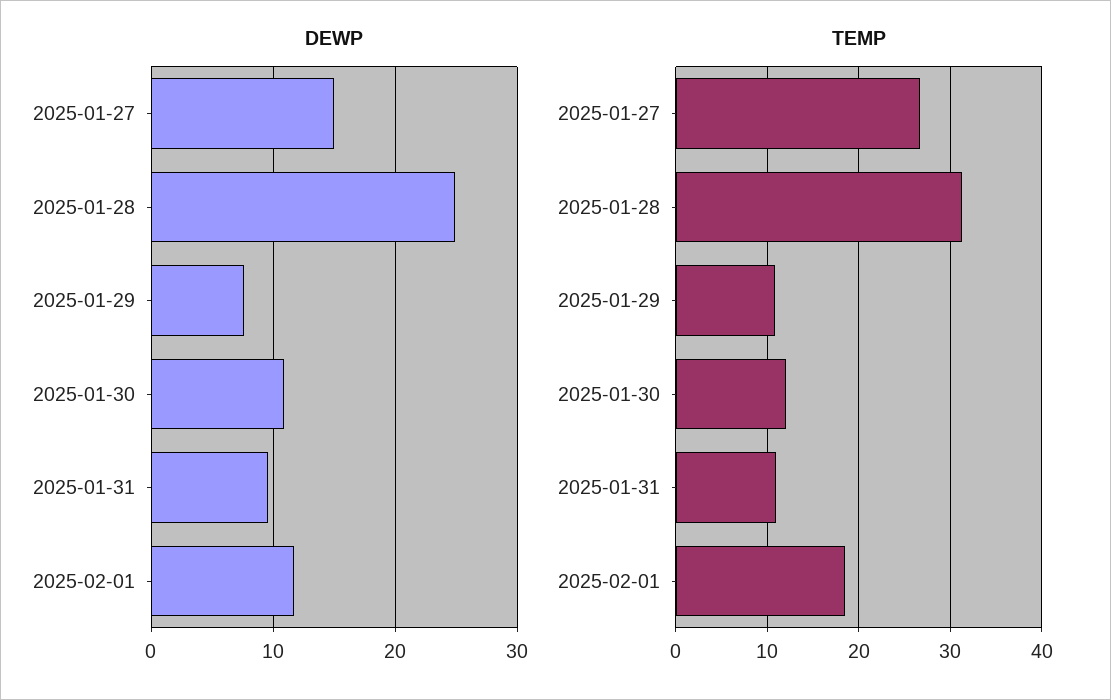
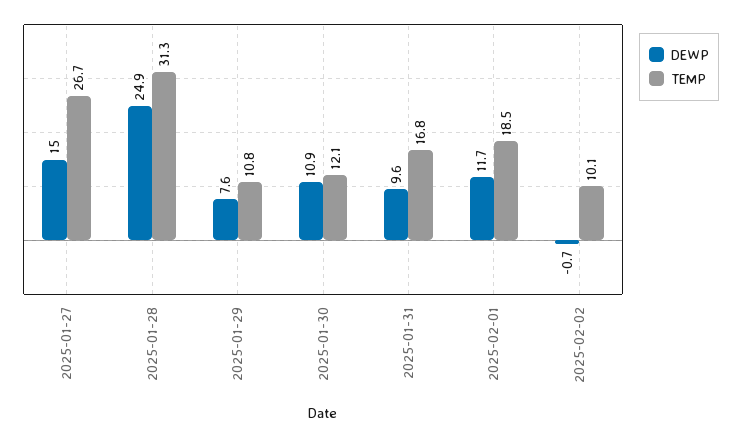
TEMP, 2025-01-31: 11 -> 16.8
DEWP, 2025-02-02: none -> -0.7
TEMP, 2025-02-02: none -> 10.1

